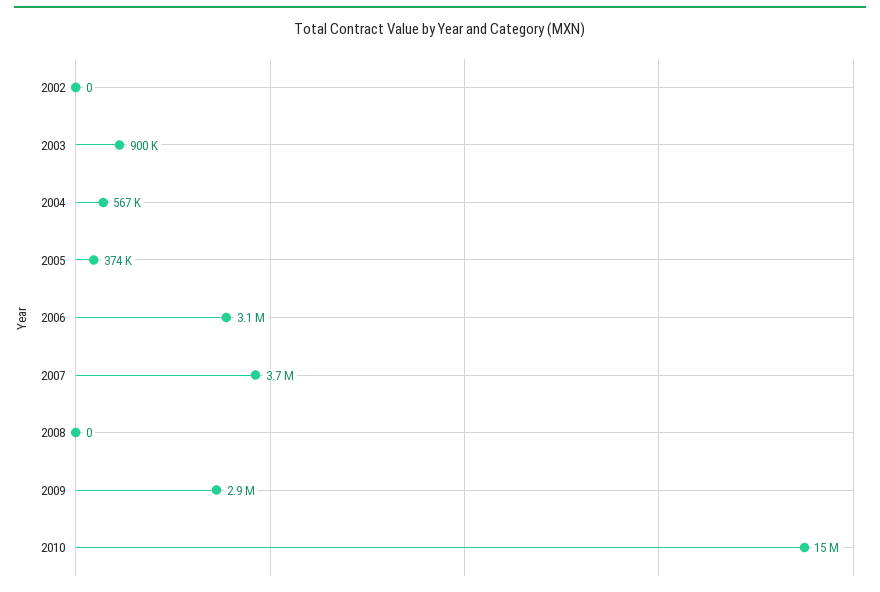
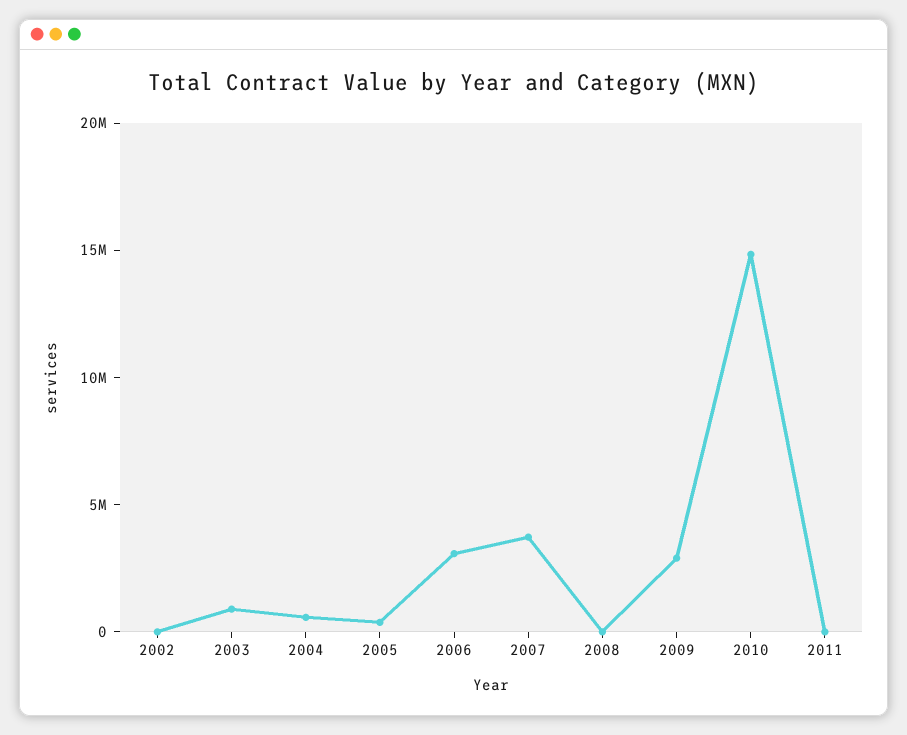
2011: none -> 0

